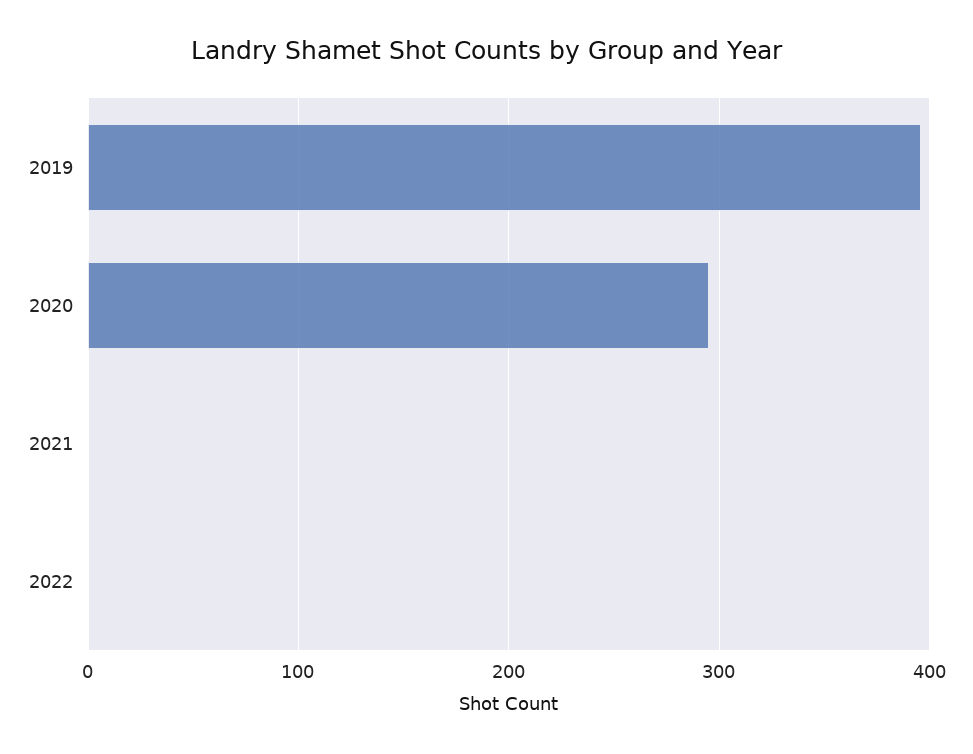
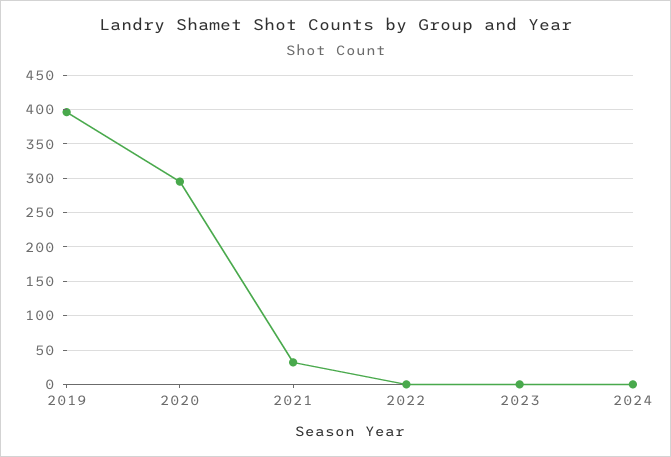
2021: 0 -> 30
2023: none -> 0
2024: none -> 0

